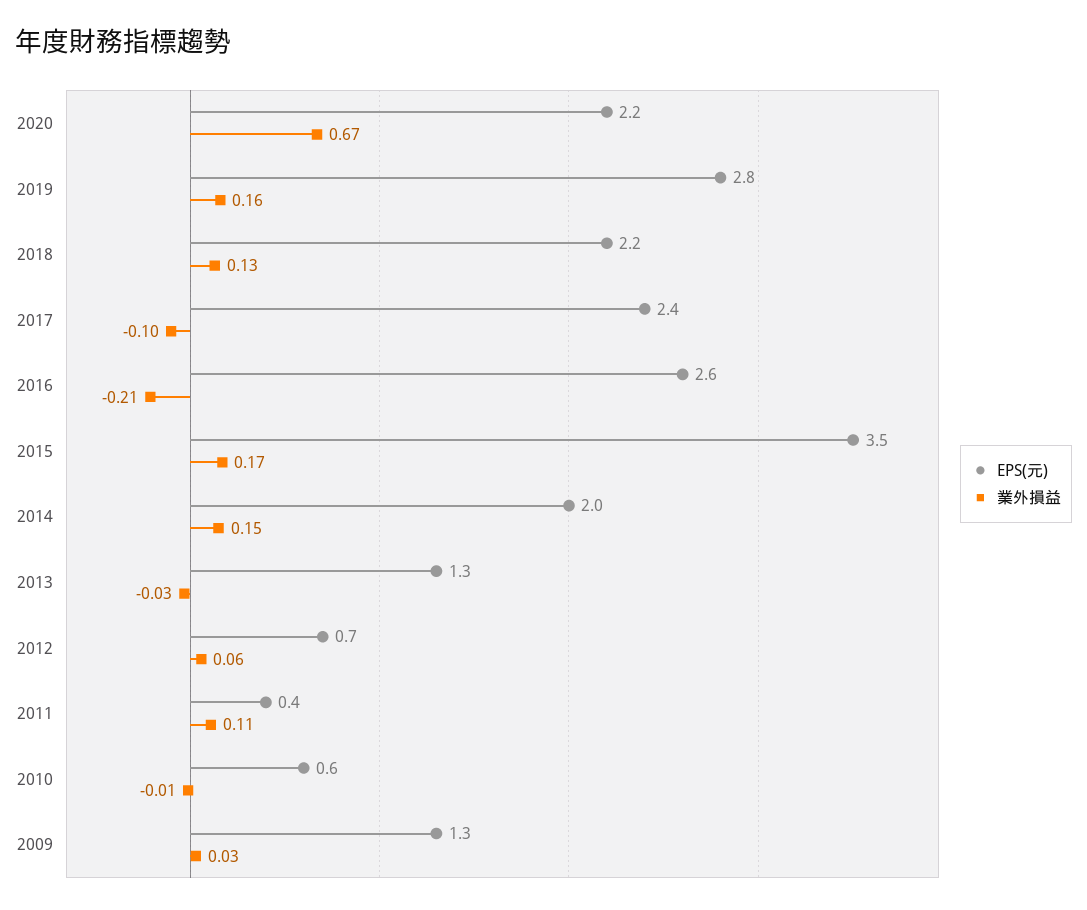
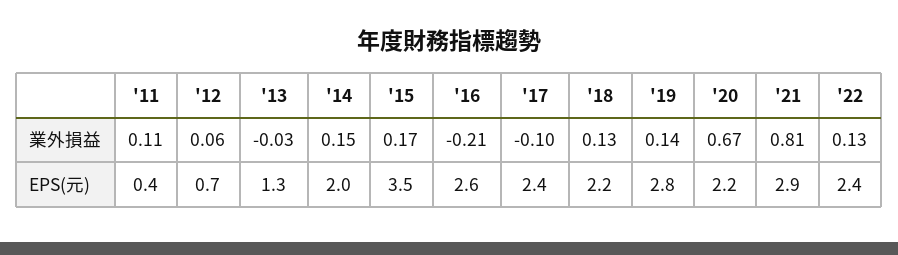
業外損益, 2019: 0.16 -> 0.14
EPS(元), 2010: 0.6 -> none
業外損益, 2010: -0.01 -> none
EPS(元), 2009: 1.3 -> none
業外損益, 2009: 0.03 -> none
業外損益, '21: none -> 0.81
業外損益, '22: none -> 0.13
EPS(元), '21: none -> 2.9
EPS(元), '22: none -> 2.4

